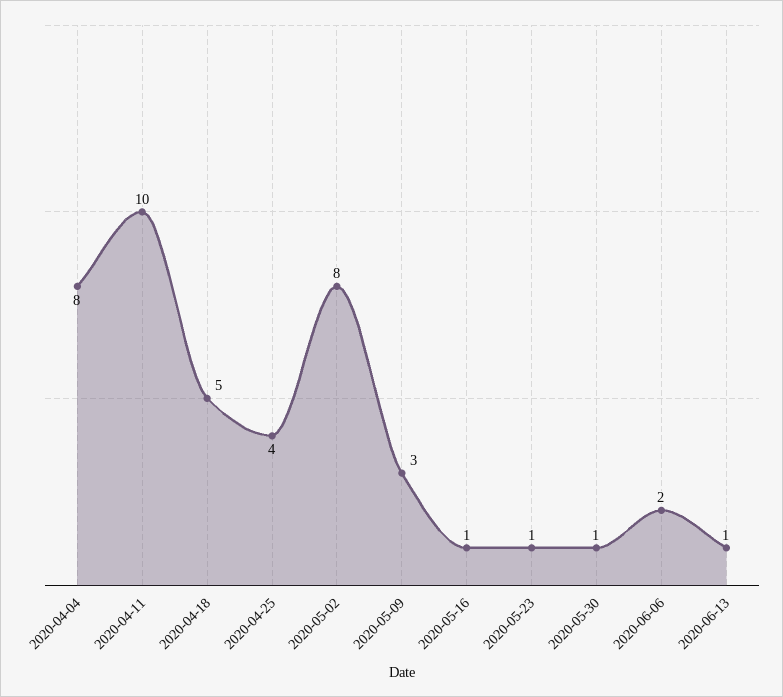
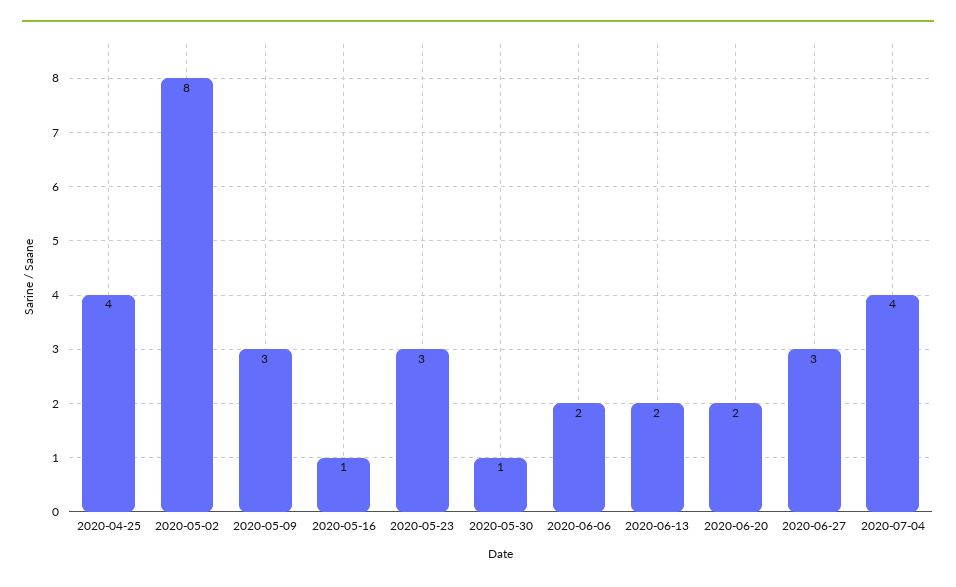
2020-04-04: 8 -> none
2020-04-11: 10 -> none
2020-04-18: 5 -> none
2020-05-23: 1 -> 3
2020-06-13: 1 -> 2
2020-06-20: none -> 2
2020-06-27: none -> 3
2020-07-04: none -> 4

